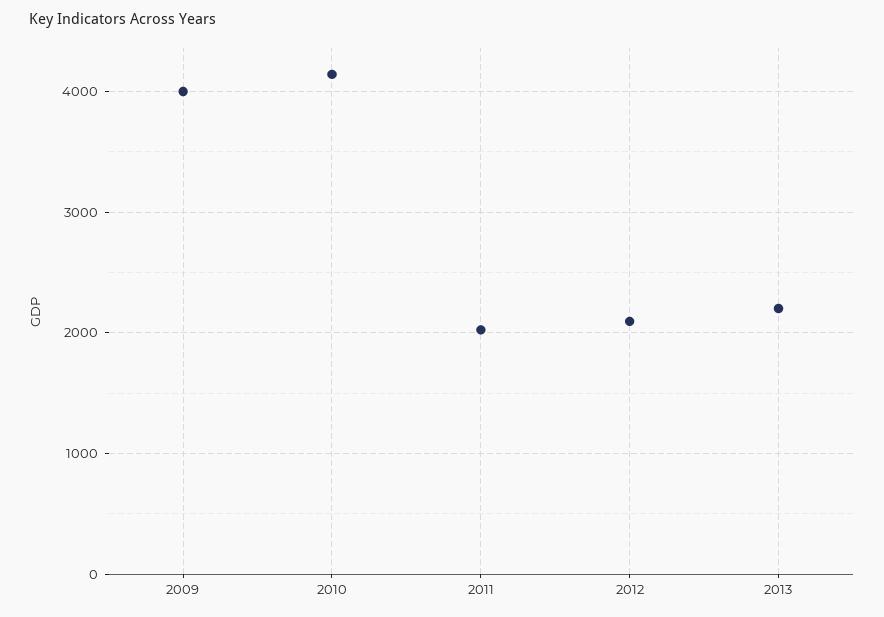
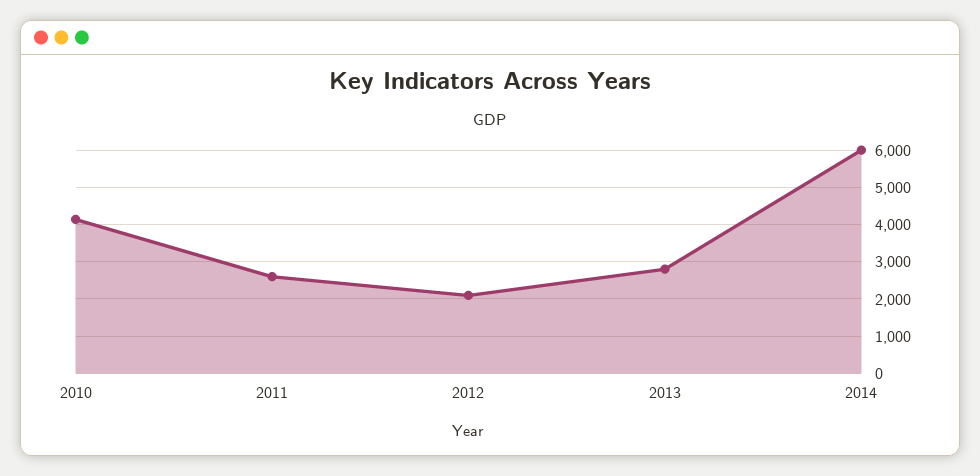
2009: 4000 -> none
2011: 2000 -> 2600
2013: 2200 -> 2800
2014: none -> 6000

